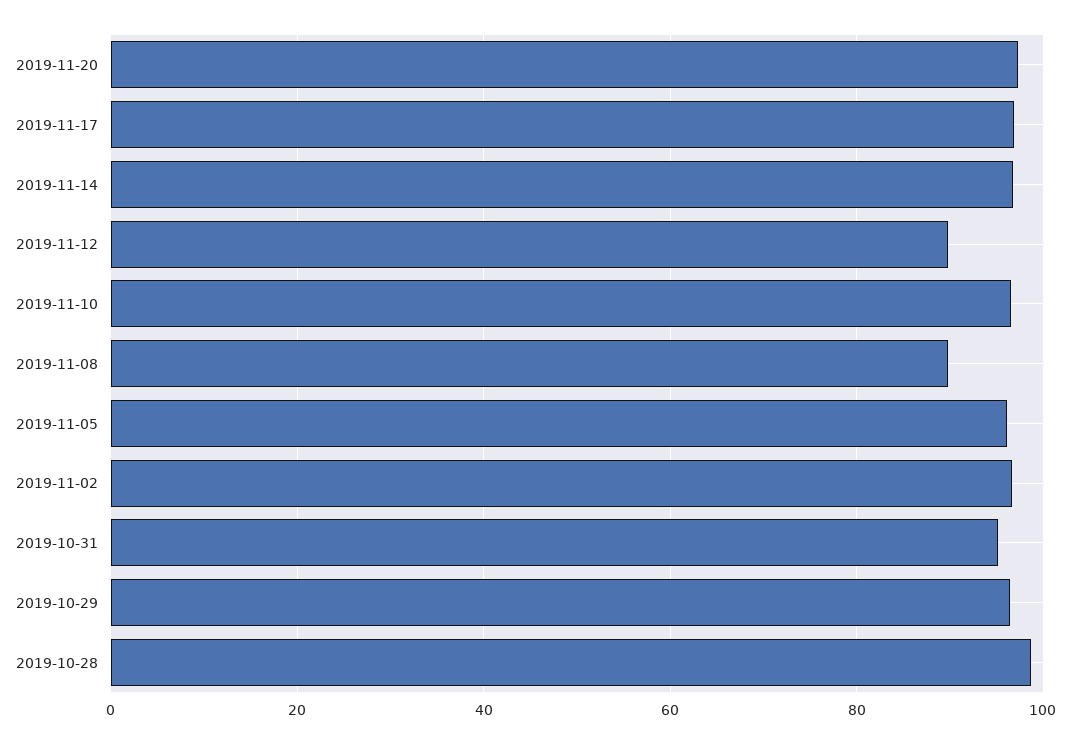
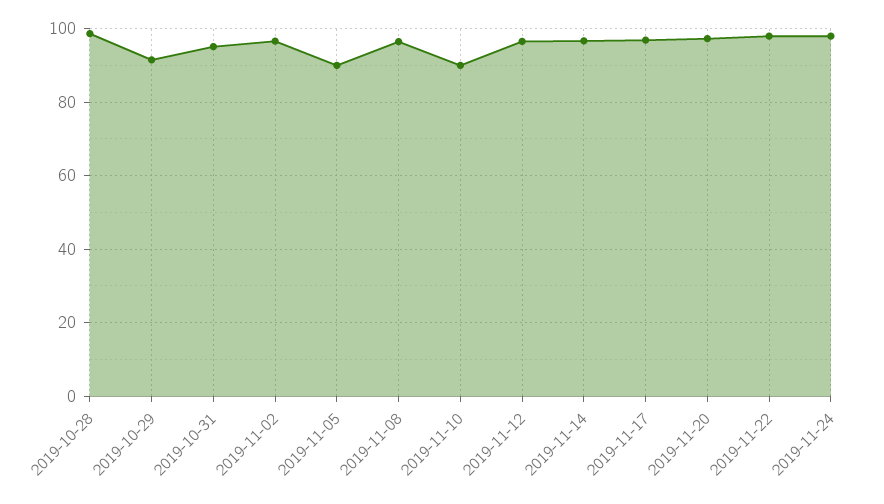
2019-11-12: 90 -> 96
2019-11-10: 96 -> 90
2019-11-08: 90 -> 96
2019-11-05: 96 -> 90
2019-10-29: 96 -> 92
2019-11-22: none -> 98
2019-11-24: none -> 98

